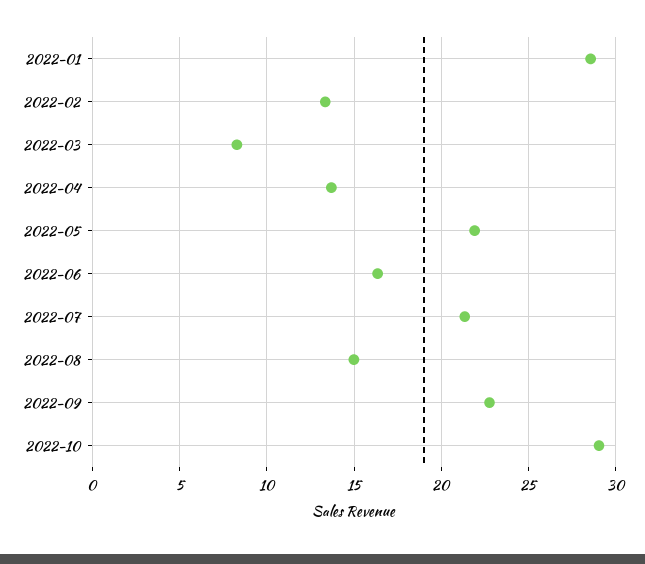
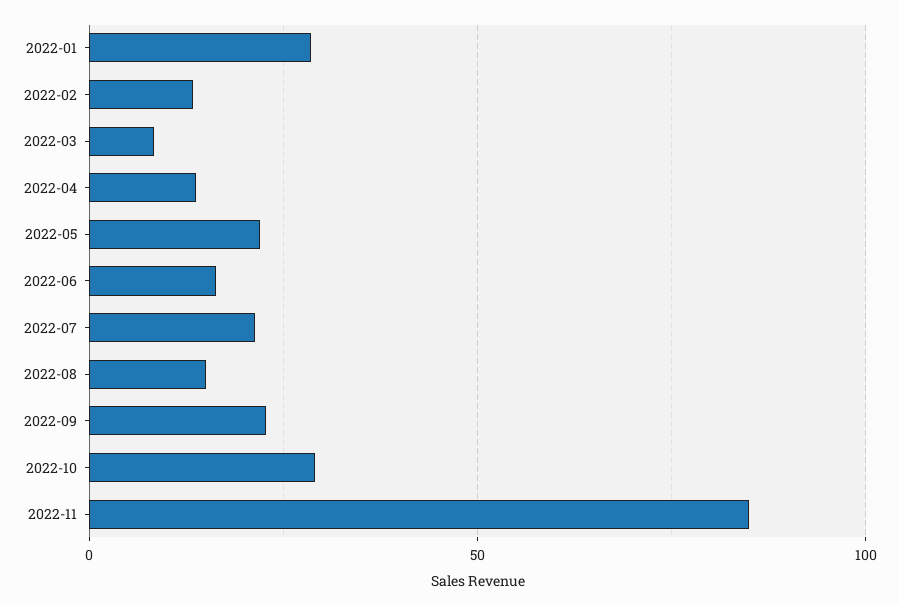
2022-11: none -> 85

